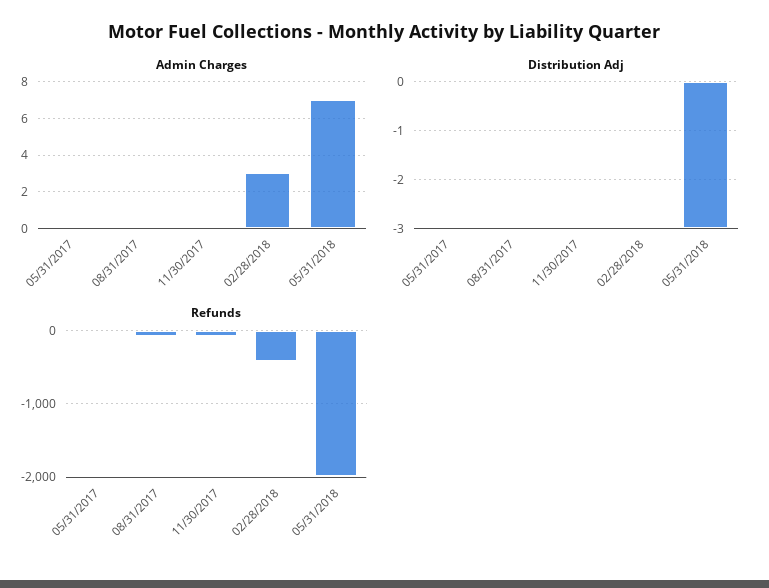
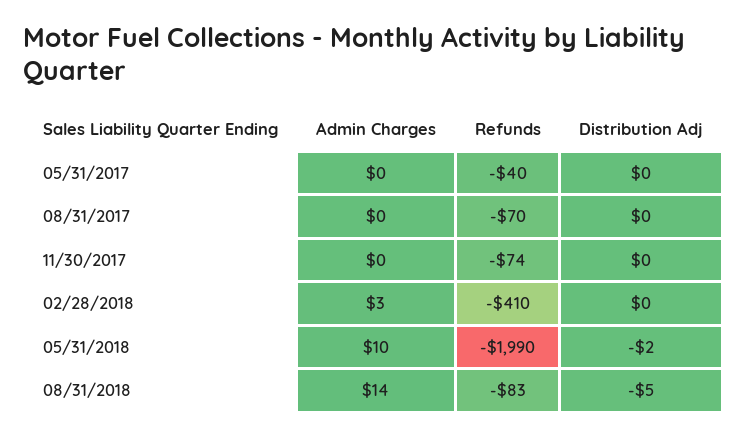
Admin Charges, 05/31/2018: 7 -> 10
Distribution Adj, 05/31/2018: -3 -> -2
Admin Charges, 08/31/2018: none -> 14
Refunds, 08/31/2018: none -> -83
Distribution Adj, 08/31/2018: none -> -5

